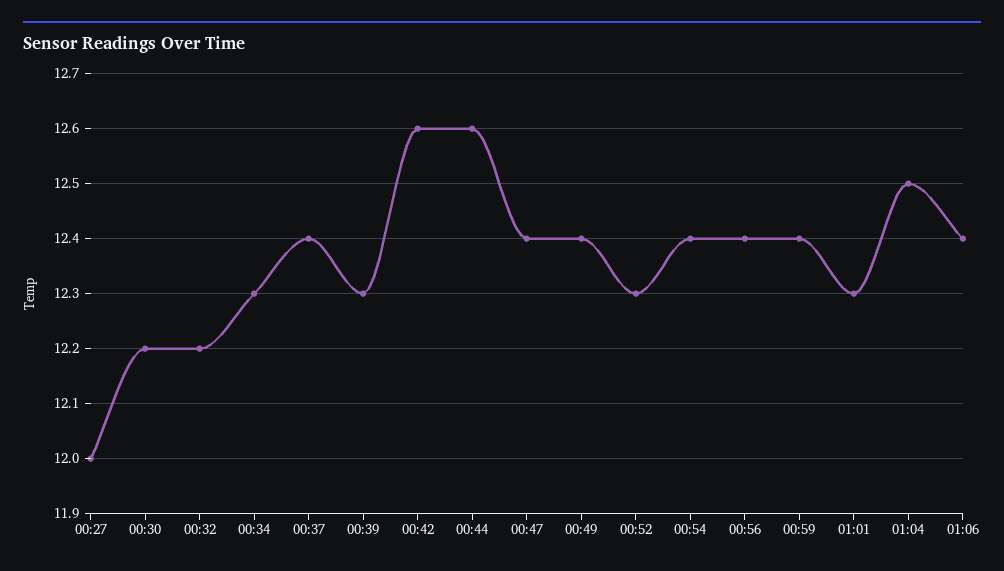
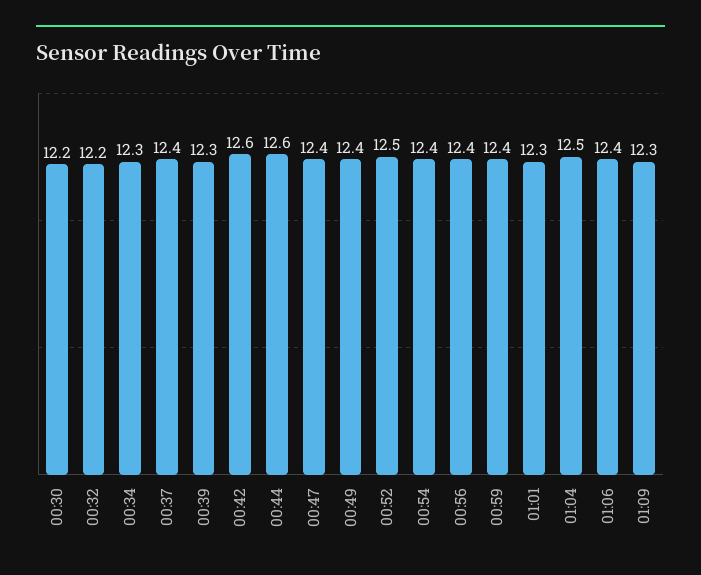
00:27: 12 -> none
00:52: 12.3 -> 12.5
01:09: none -> 12.3

